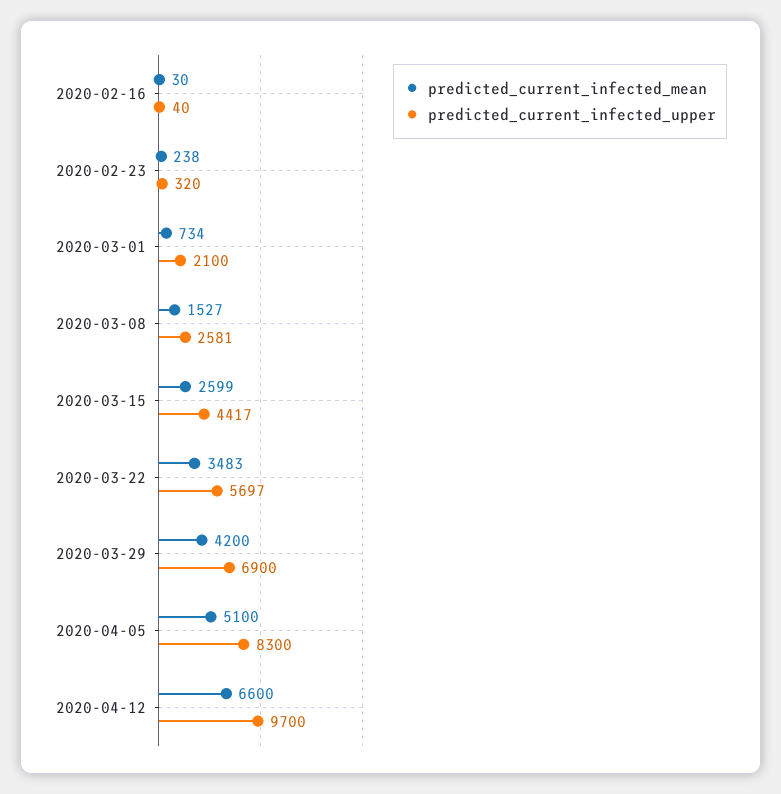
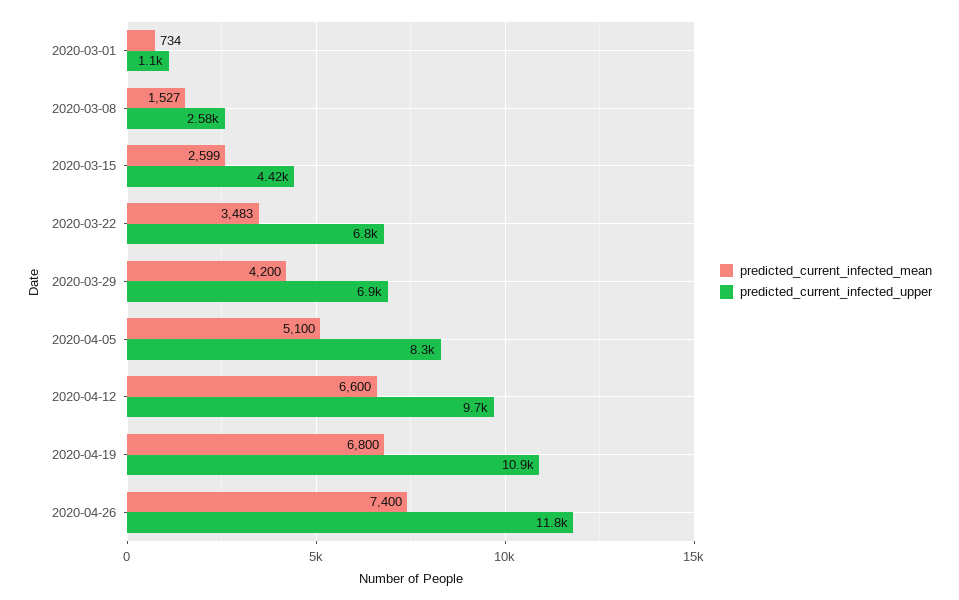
predicted_current_infected_mean, 2020-02-16: 30 -> none
predicted_current_infected_upper, 2020-02-16: 40 -> none
predicted_current_infected_mean, 2020-02-23: 238 -> none
predicted_current_infected_upper, 2020-02-23: 320 -> none
predicted_current_infected_upper, 2020-03-01: 2100 -> 1100
predicted_current_infected_upper, 2020-03-22: 5697 -> 6800
predicted_current_infected_mean, 2020-04-19: none -> 6800
predicted_current_infected_upper, 2020-04-19: none -> 10900
predicted_current_infected_mean, 2020-04-26: none -> 7400
predicted_current_infected_upper, 2020-04-26: none -> 11800

